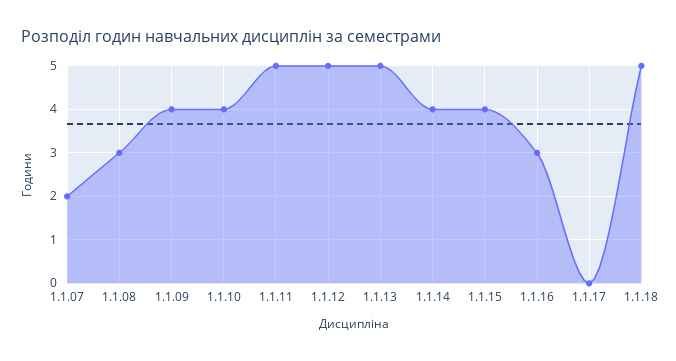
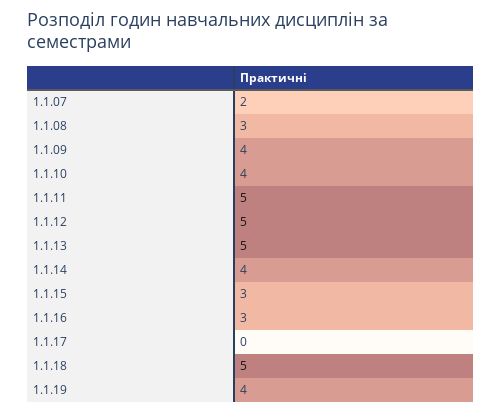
1.1.15: 4 -> 3
1.1.19: none -> 4

